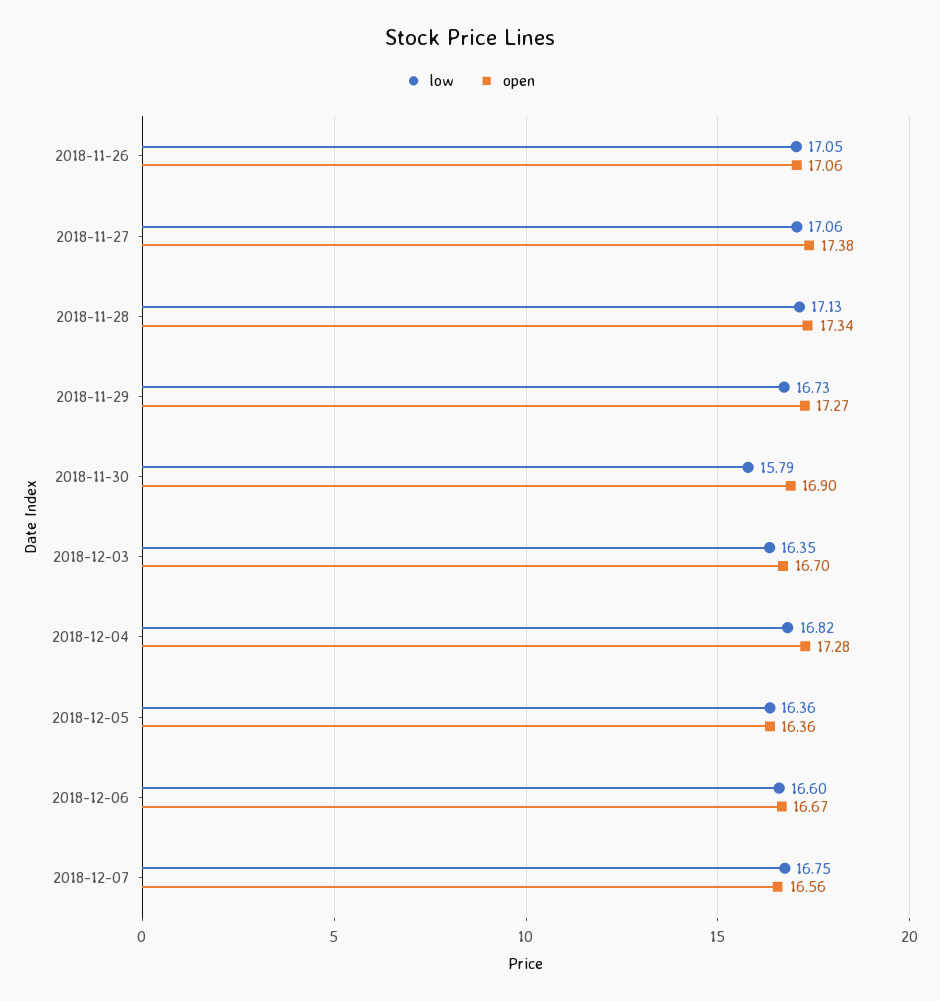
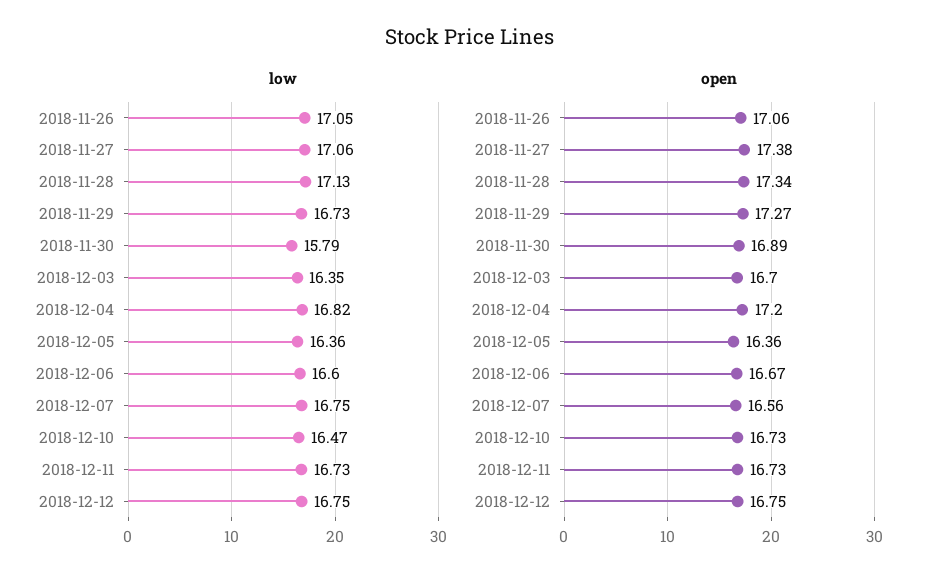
open, 2018-11-30: 16.9 -> 16.89
open, 2018-12-04: 17.28 -> 17.2
low, 2018-12-10: none -> 16.47
low, 2018-12-11: none -> 16.73
low, 2018-12-12: none -> 16.75
open, 2018-12-10: none -> 16.73
open, 2018-12-11: none -> 16.73
open, 2018-12-12: none -> 16.75

